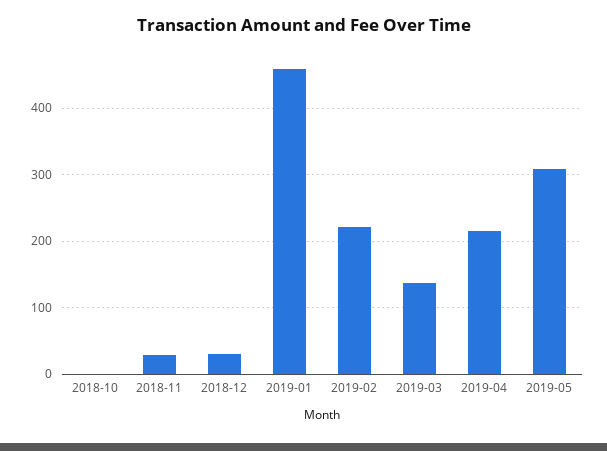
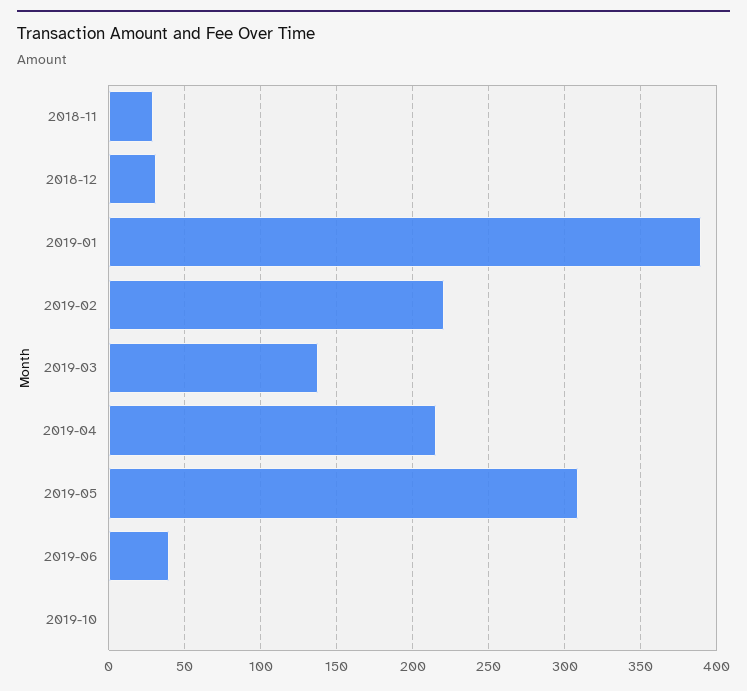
2018-10: 0 -> none
2019-01: 460 -> 390
2019-06: none -> 40
2019-10: none -> 0

